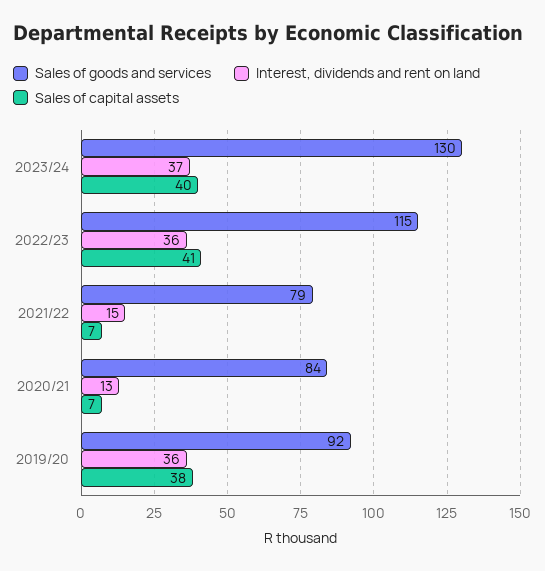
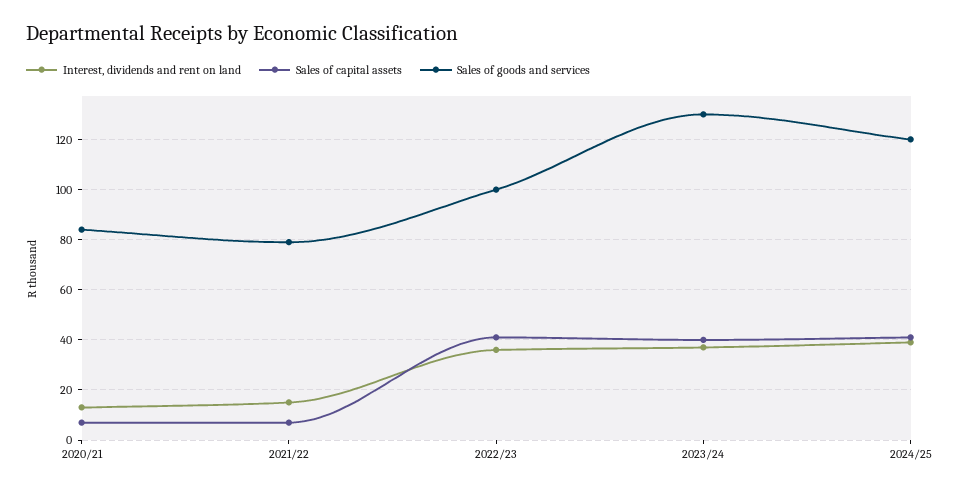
Sales of goods and services, 2022/23: 115 -> 100
Sales of goods and services, 2019/20: 92 -> none
Interest, dividends and rent on land, 2019/20: 36 -> none
Sales of capital assets, 2019/20: 38 -> none
Interest, dividends and rent on land, 2024/25: none -> 40
Sales of capital assets, 2024/25: none -> 40
Sales of goods and services, 2024/25: none -> 120

